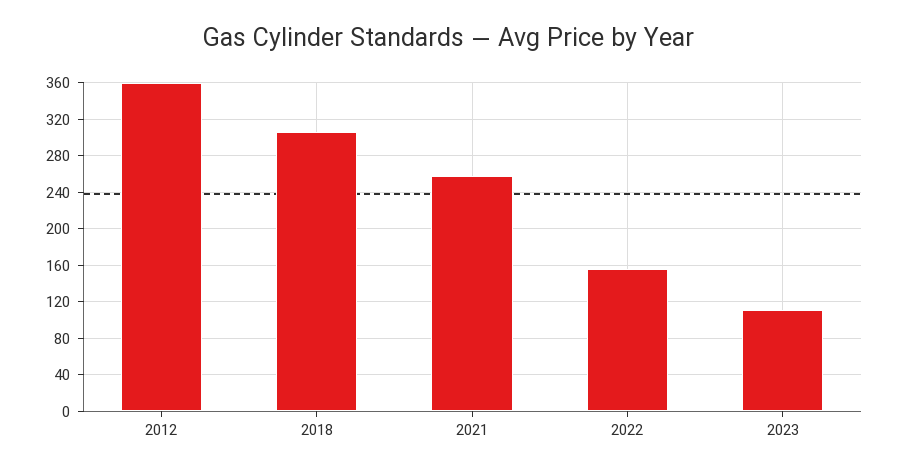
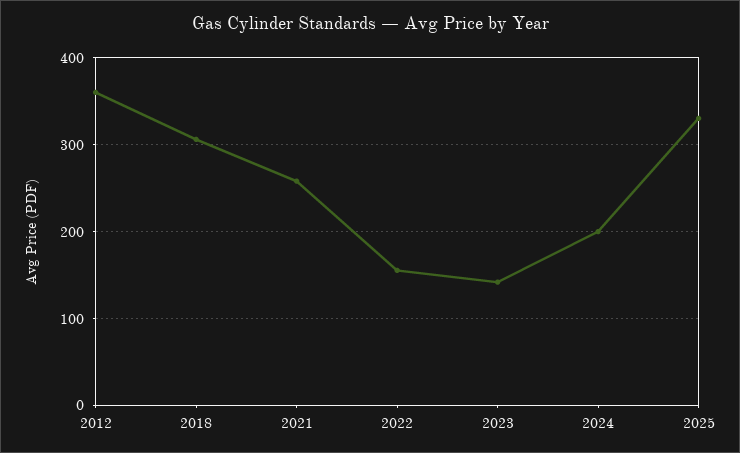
2023: 110 -> 140
2024: none -> 200
2025: none -> 330

